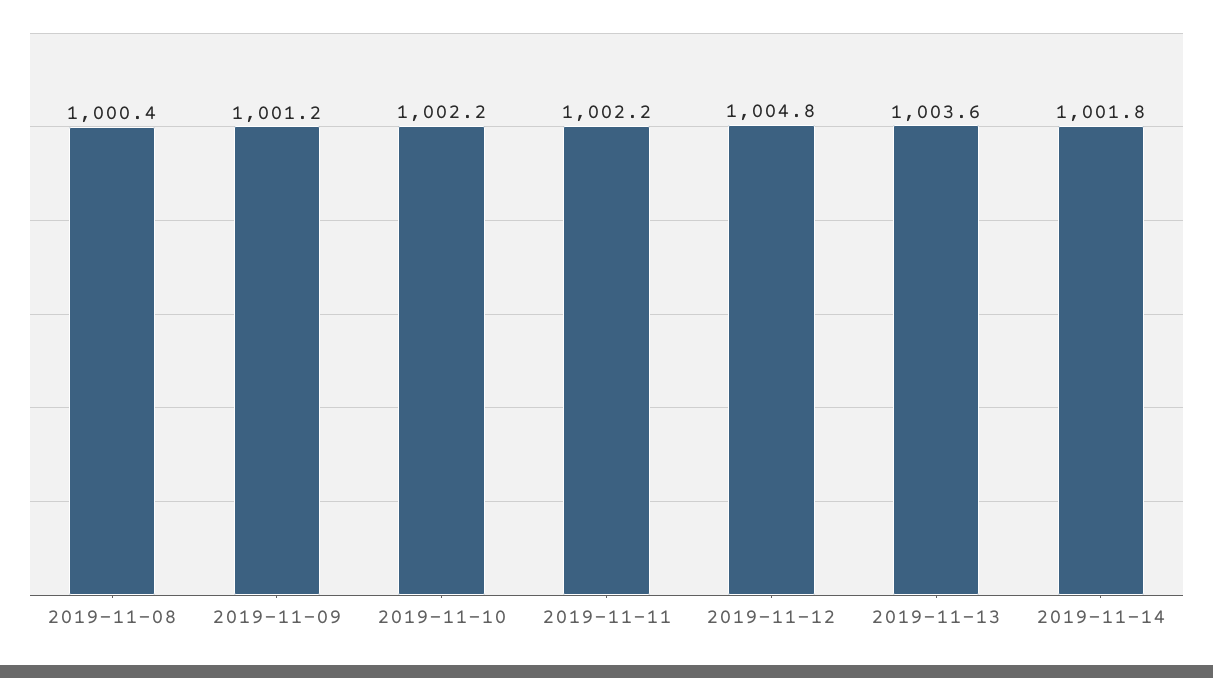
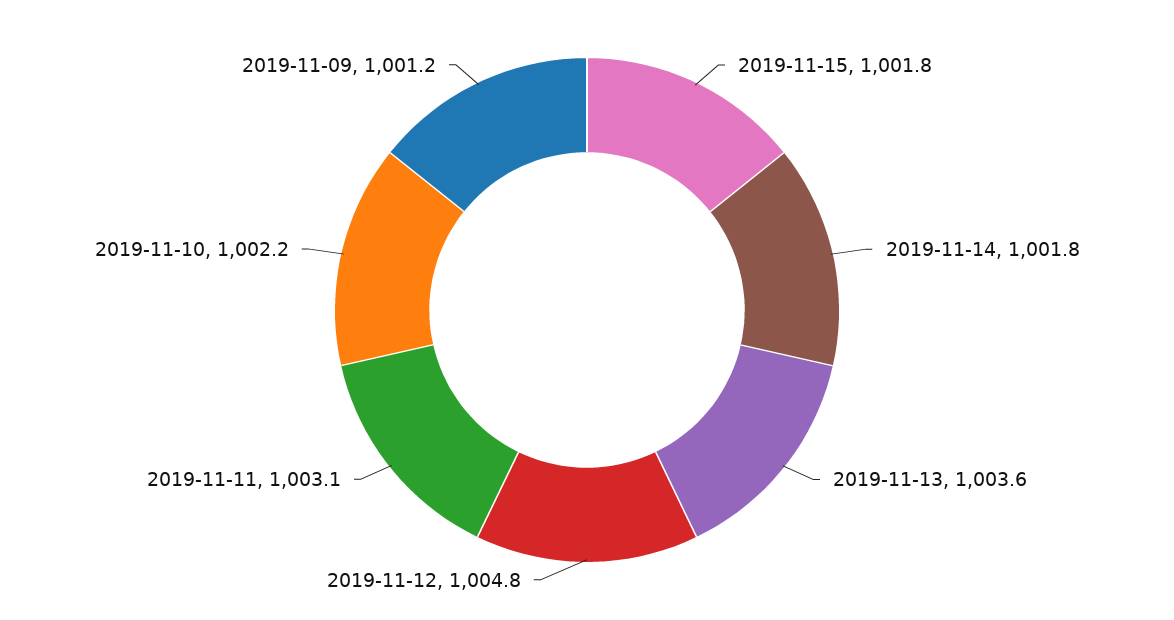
2019-11-08: 1000.4 -> none
2019-11-11: 1002.2 -> 1003.1
2019-11-15: none -> 1001.8

